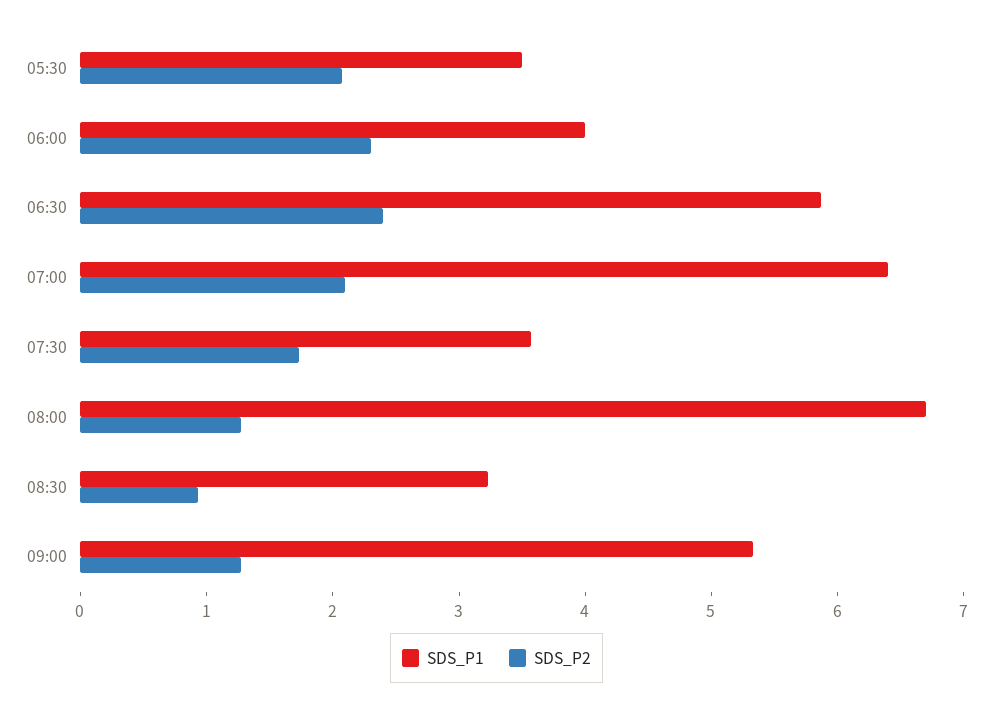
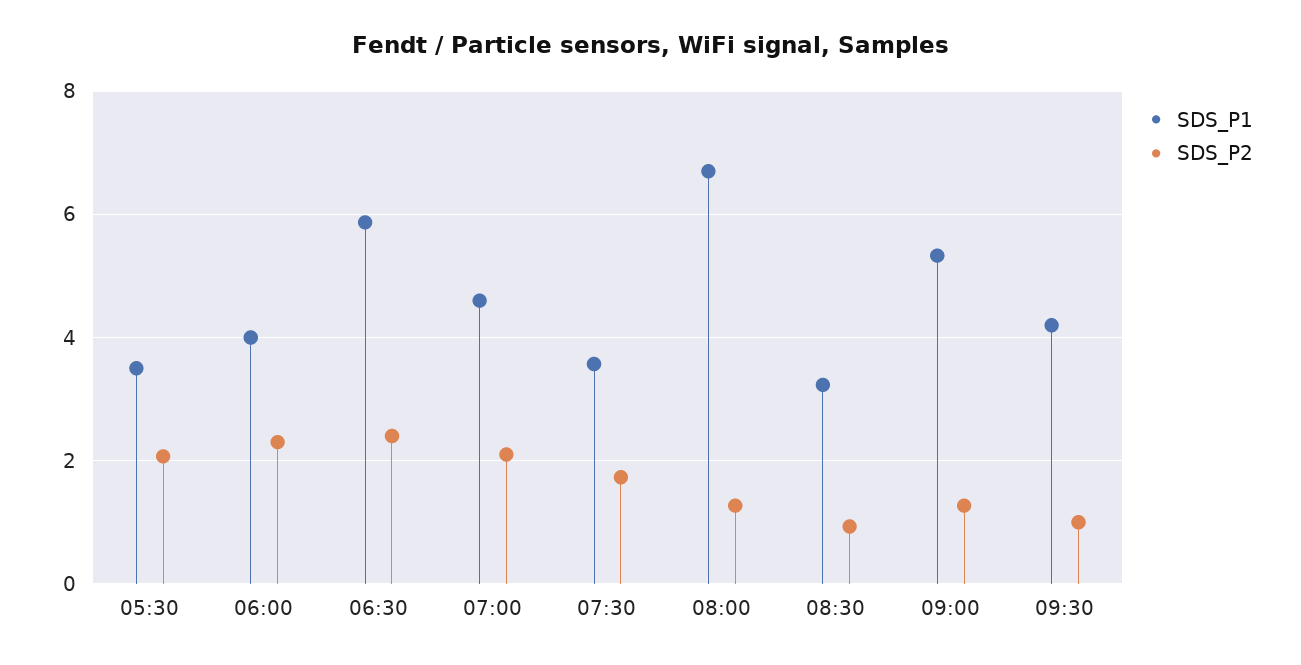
SDS_P1, 07:00: 6.4 -> 4.6
SDS_P1, 09:30: none -> 4.2
SDS_P2, 09:30: none -> 1

